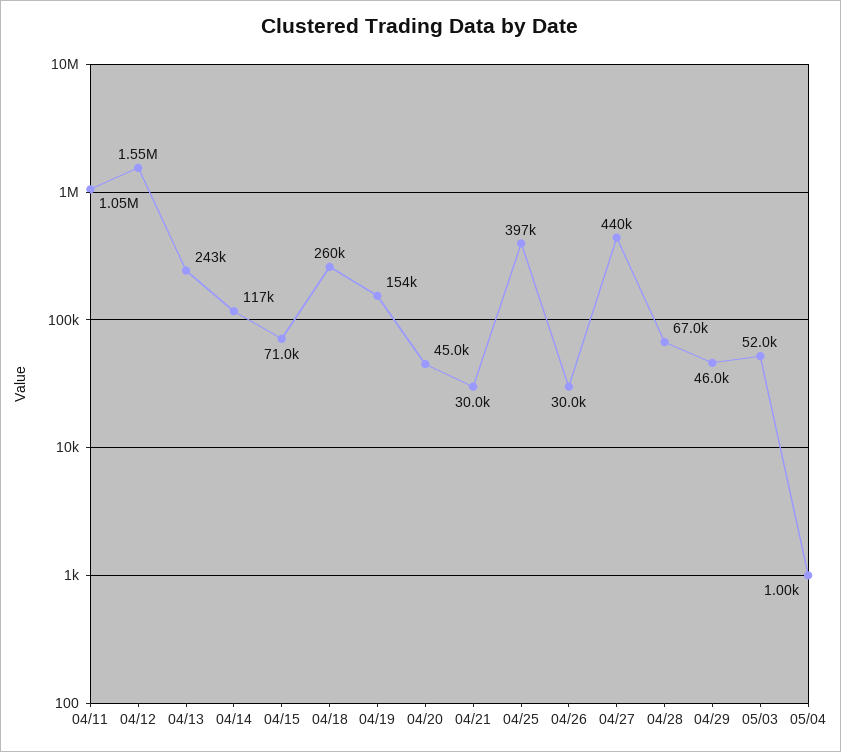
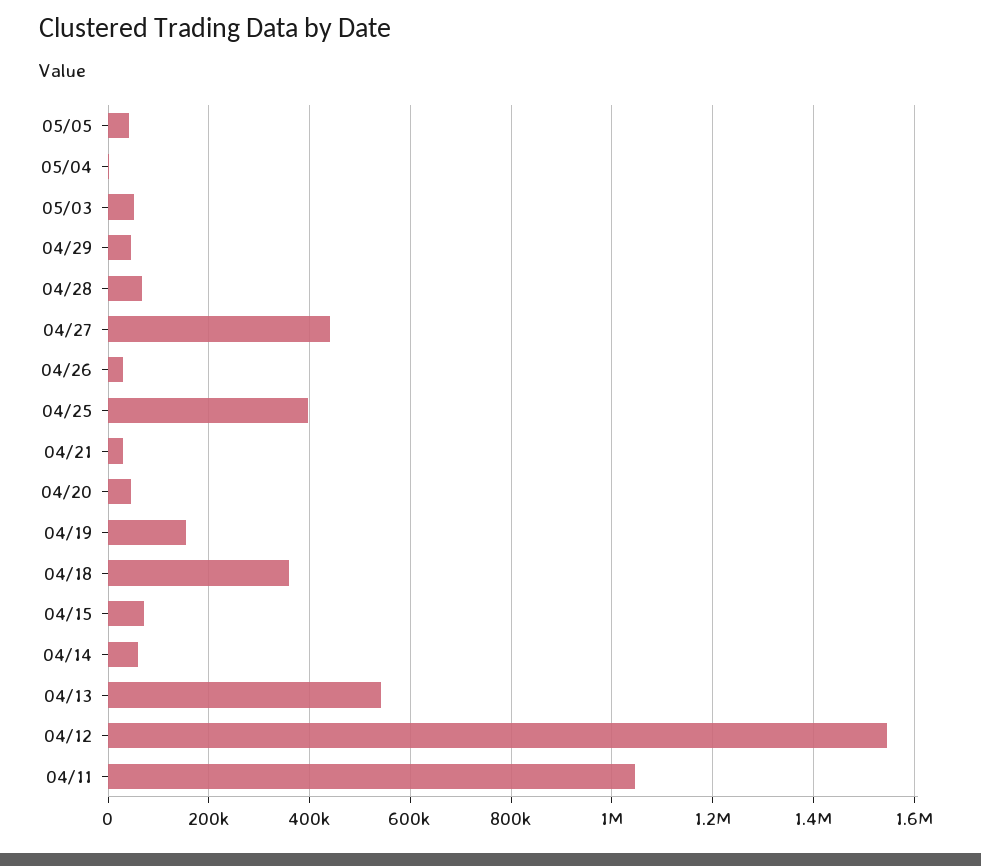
04/13: 243000 -> 540000
04/14: 117000 -> 60000
04/18: 260000 -> 360000
05/05: none -> 40000

